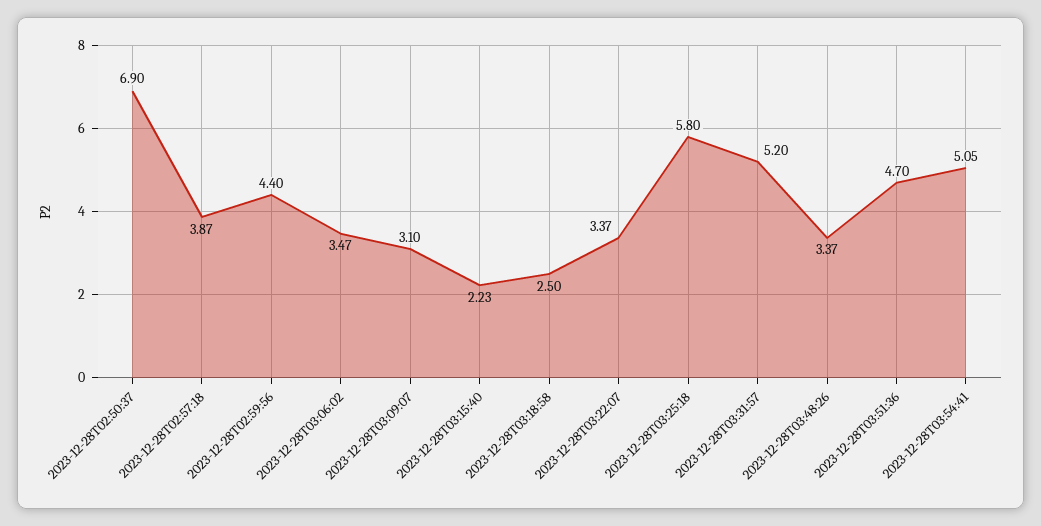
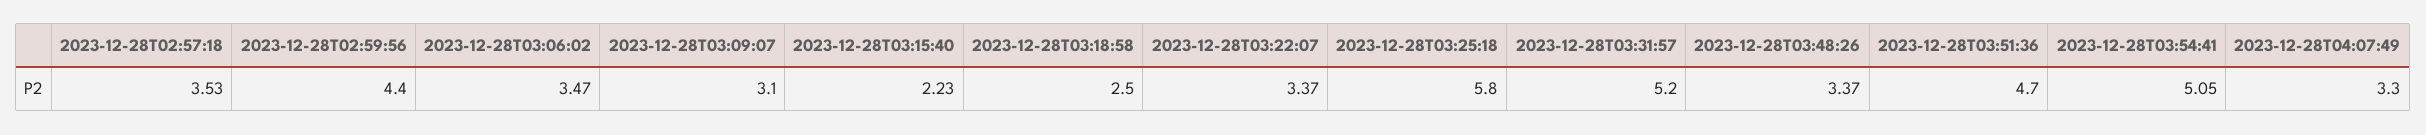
2023-12-28T02:50:37: 6.9 -> none
2023-12-28T02:57:18: 3.87 -> 3.53
2023-12-28T04:07:49: none -> 3.3

